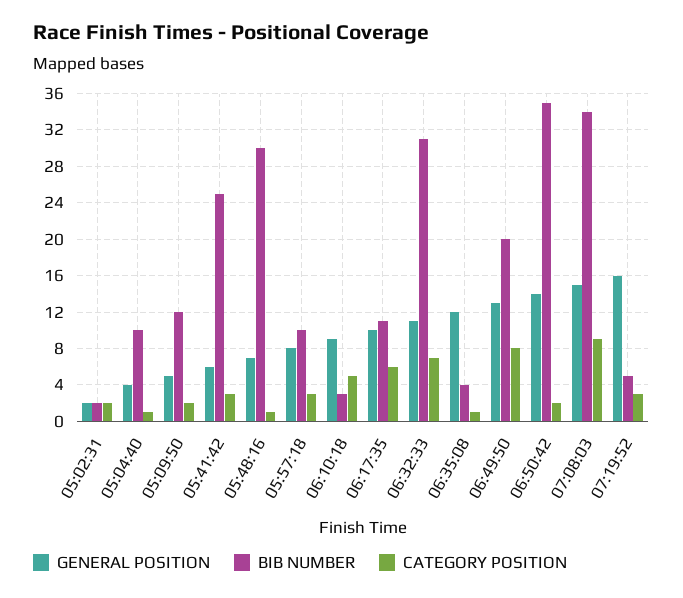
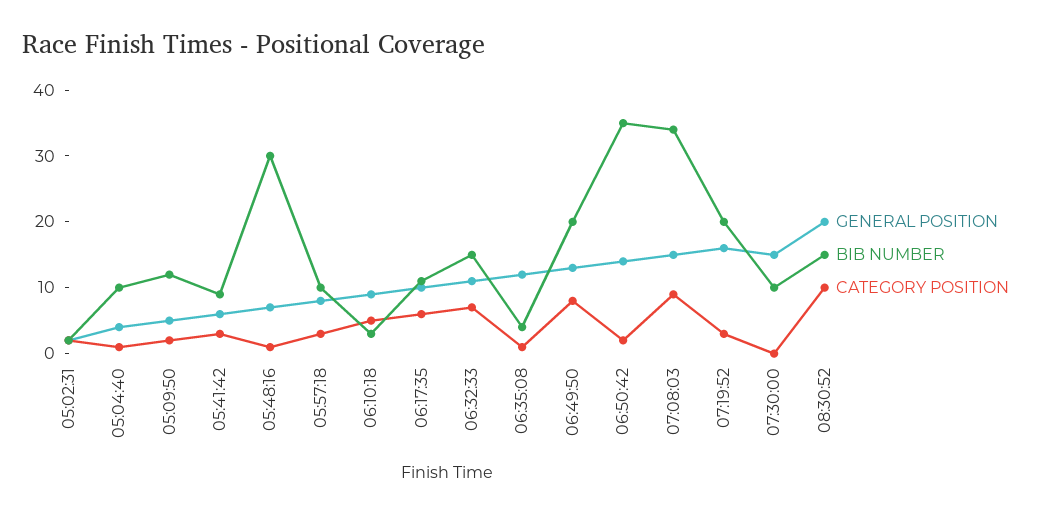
BIB NUMBER, 05:41:42: 25 -> 10
BIB NUMBER, 06:32:33: 31 -> 15
BIB NUMBER, 07:19:52: 5 -> 20
GENERAL POSITION, 07:30:00: none -> 15
BIB NUMBER, 07:30:00: none -> 10
CATEGORY POSITION, 07:30:00: none -> 0
GENERAL POSITION, 08:30:52: none -> 20
BIB NUMBER, 08:30:52: none -> 15
CATEGORY POSITION, 08:30:52: none -> 10

